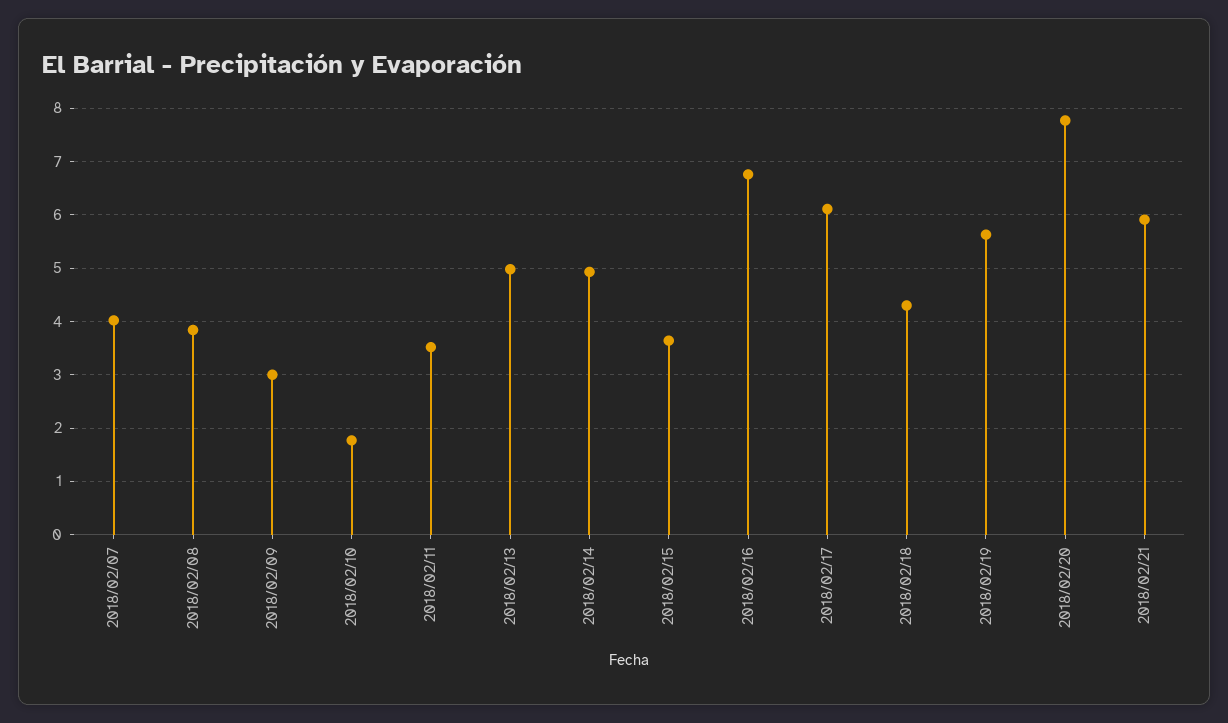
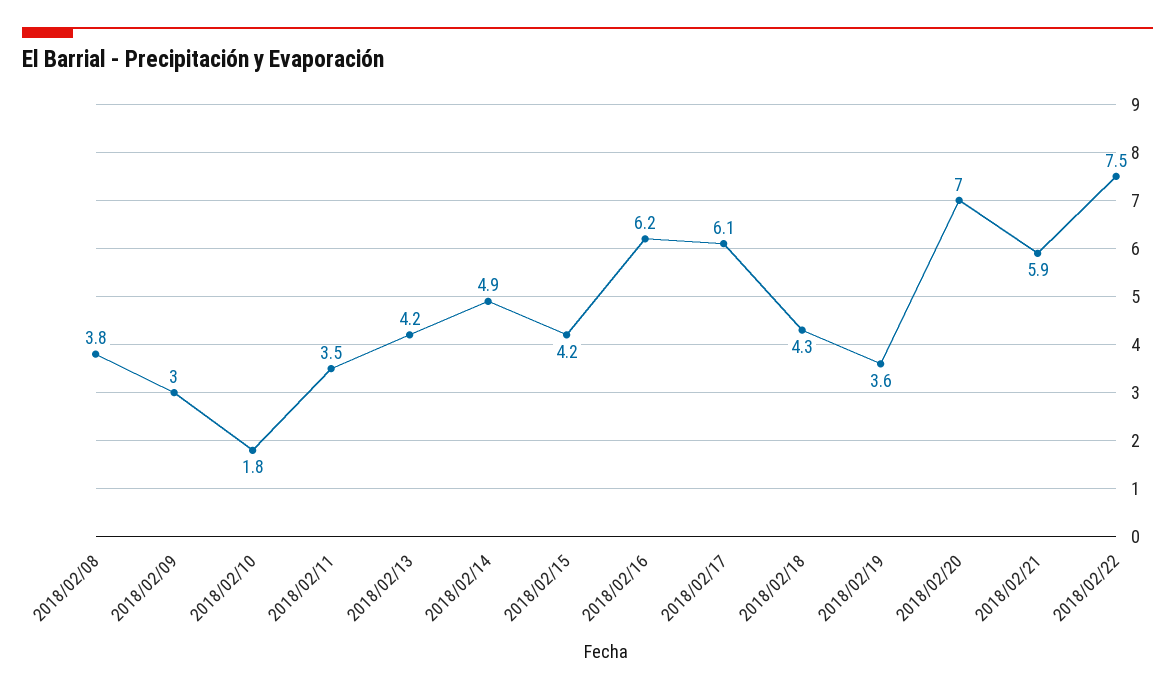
2018/02/07: 4 -> none
2018/02/13: 5 -> 4.2
2018/02/15: 3.6 -> 4.2
2018/02/16: 6.8 -> 6.2
2018/02/19: 5.6 -> 3.6
2018/02/20: 7.8 -> 7
2018/02/22: none -> 7.5

